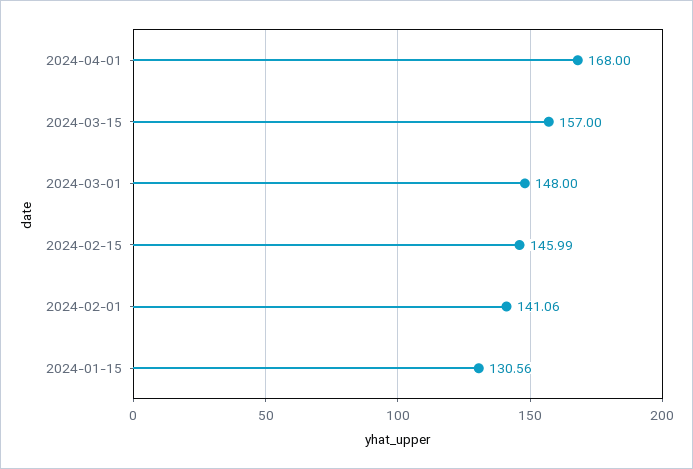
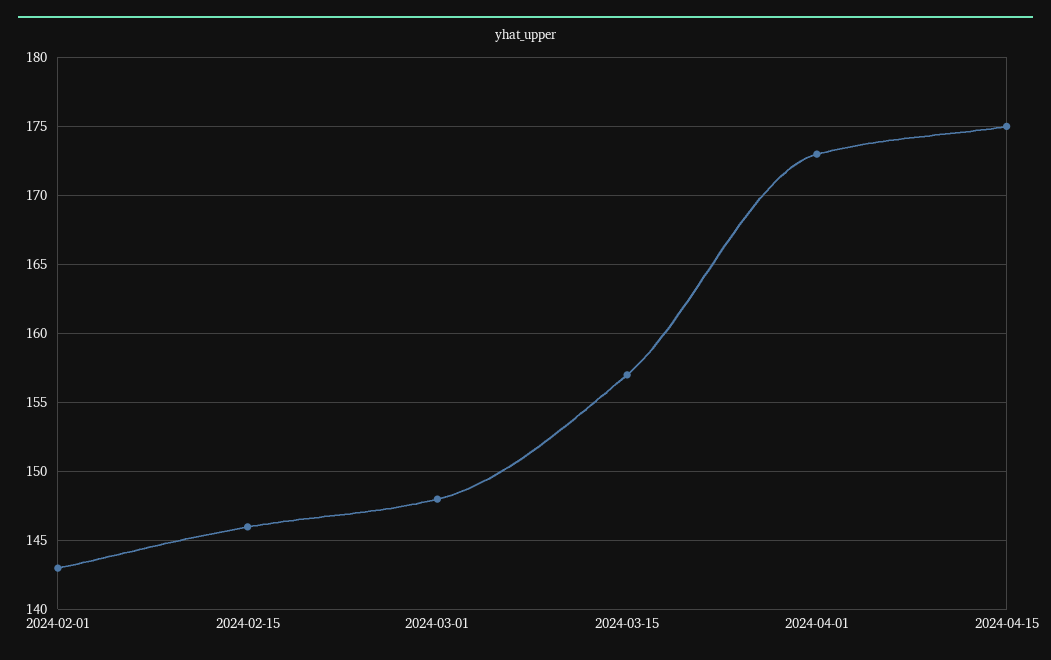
2024-04-01: 168 -> 173
2024-02-01: 141.06 -> 143
2024-01-15: 130.56 -> none
2024-04-15: none -> 175

